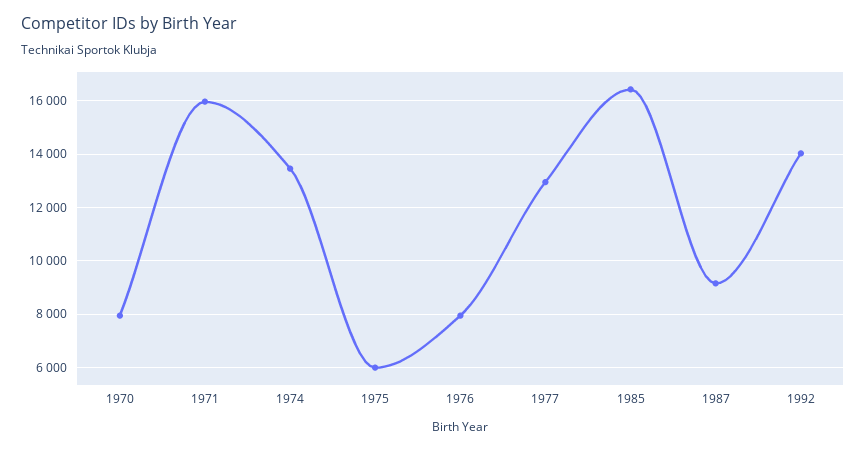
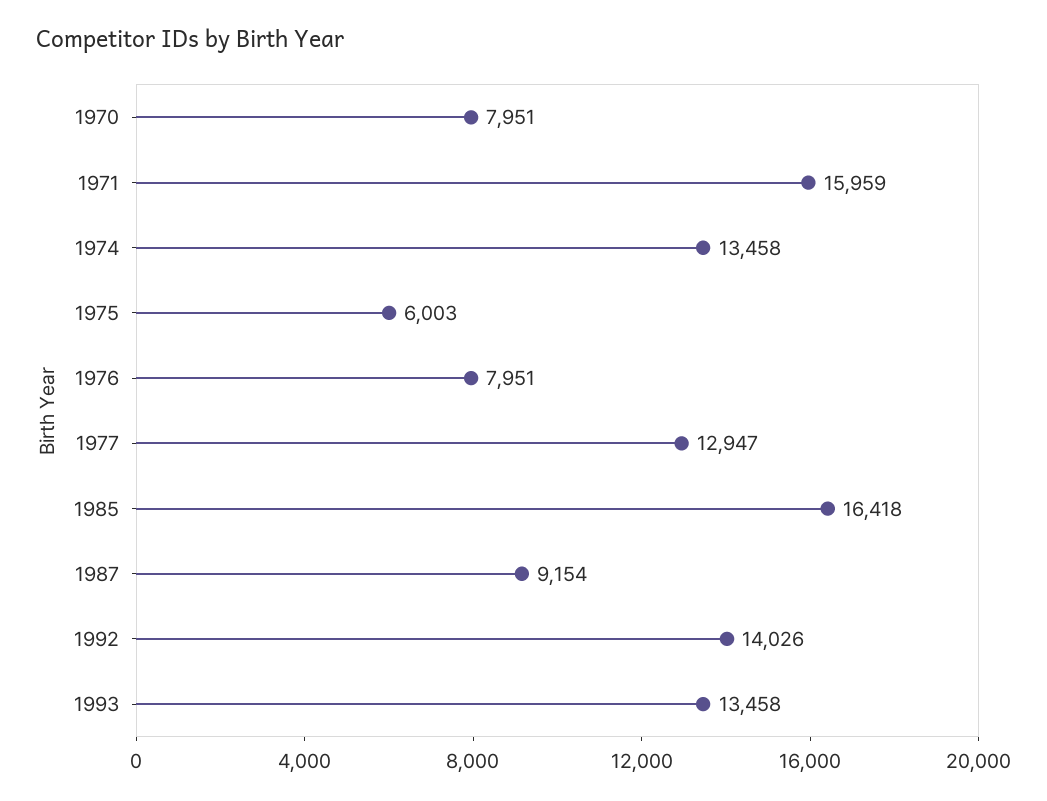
1993: none -> 13458

